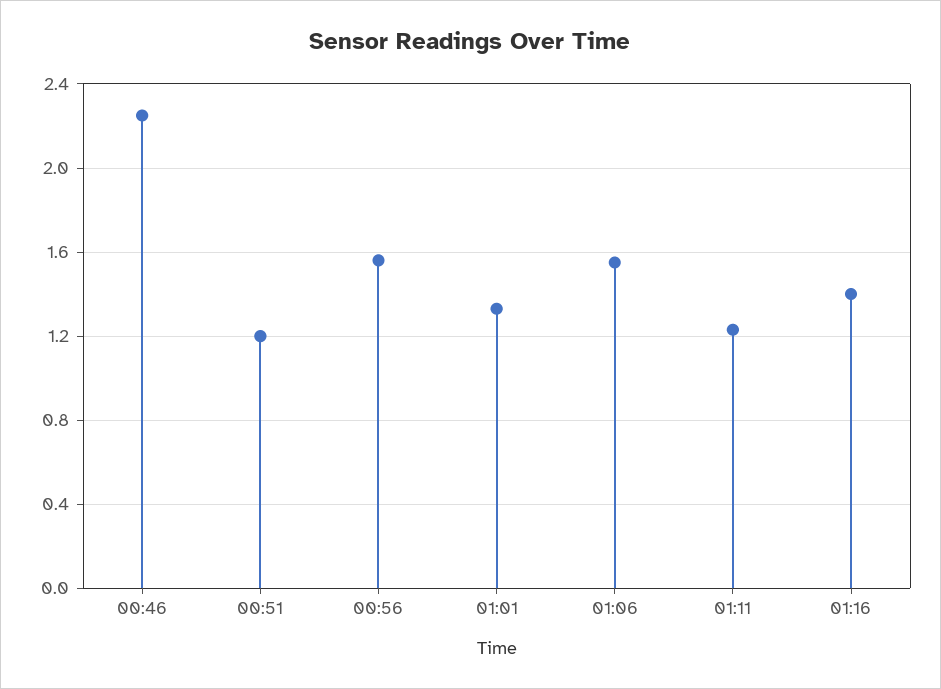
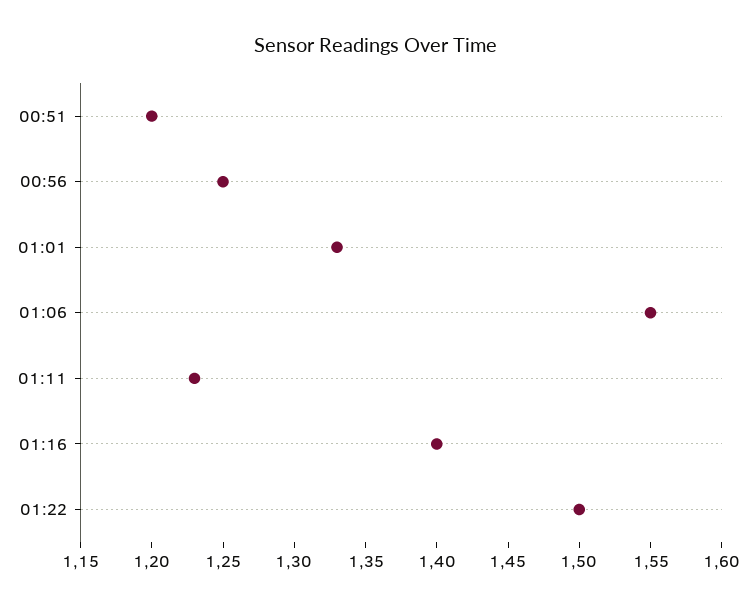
00:46: 2.25 -> none
00:56: 1.55 -> 1.25
01:22: none -> 1.5

